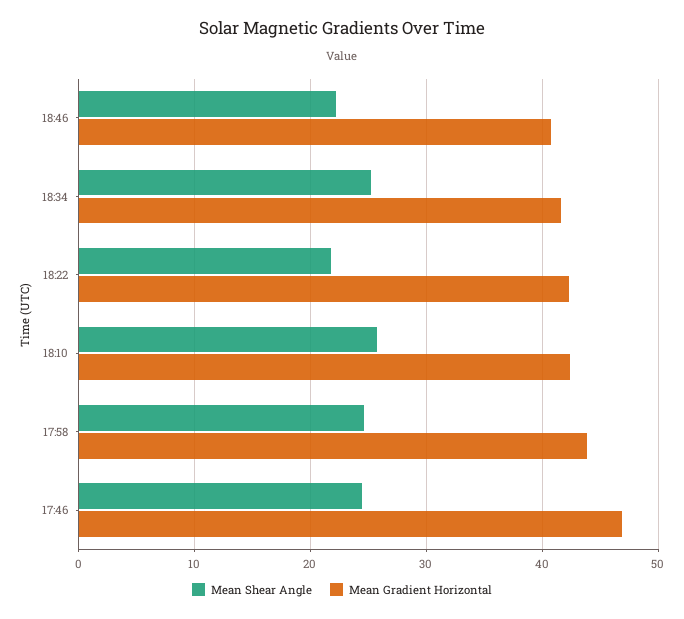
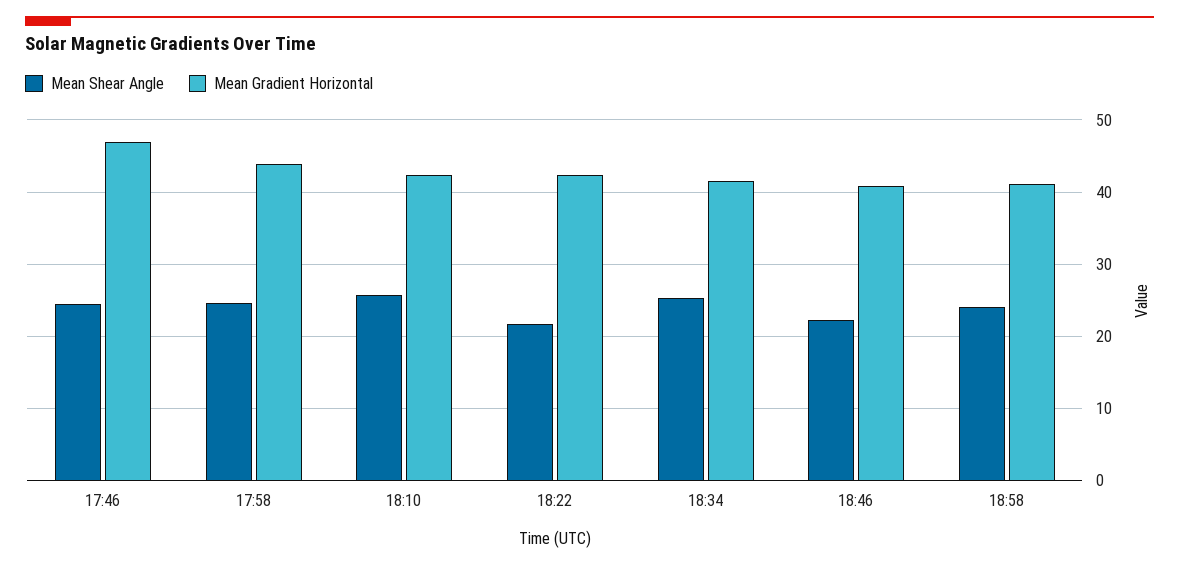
Mean Shear Angle, 18:58: none -> 24
Mean Gradient Horizontal, 18:58: none -> 41

